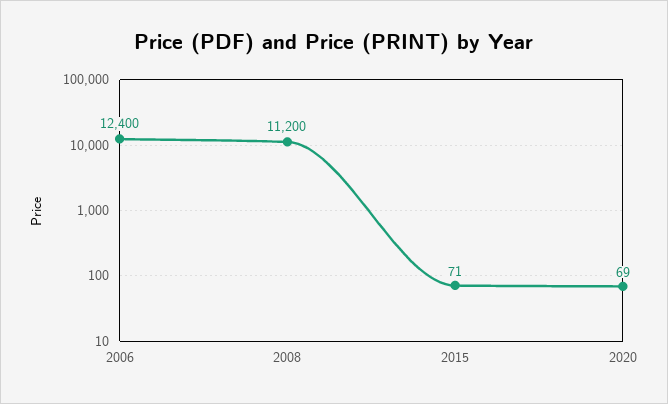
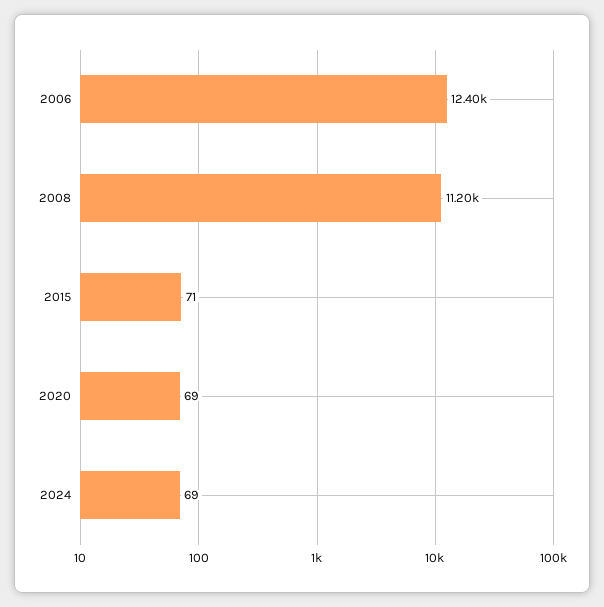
2024: none -> 69

